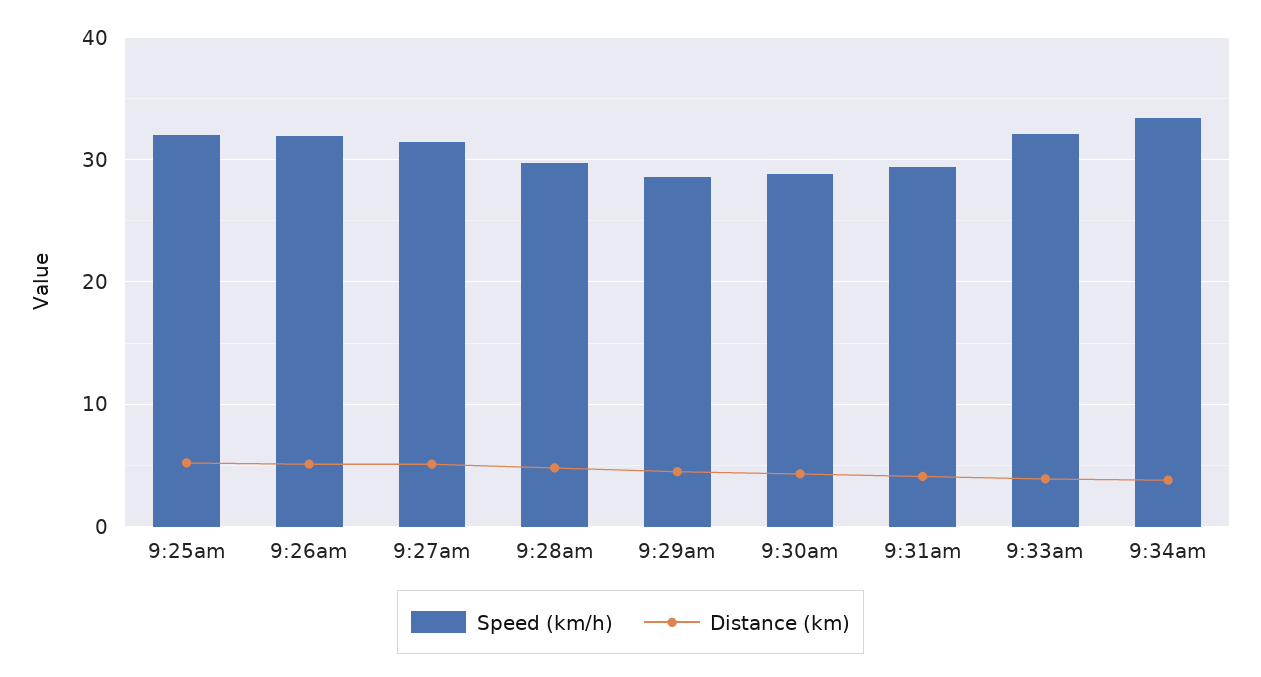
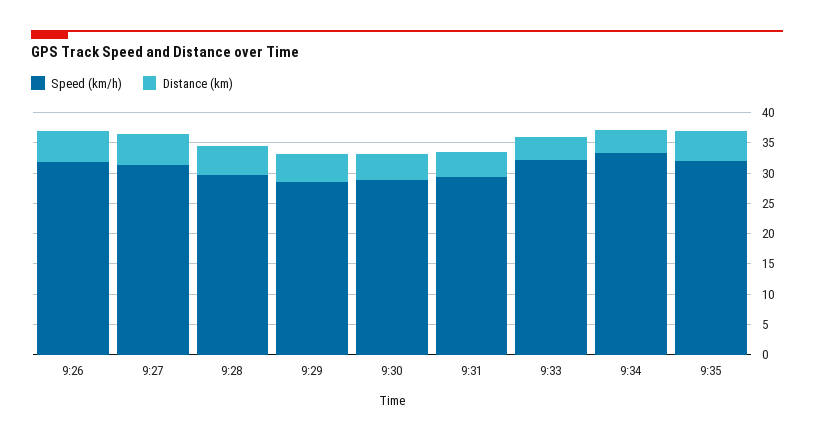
Speed (km/h), 9:25am: 32 -> none
Distance (km), 9:25am: 5 -> none
Speed (km/h), 9:35: none -> 32.5
Distance (km), 9:35: none -> 5

